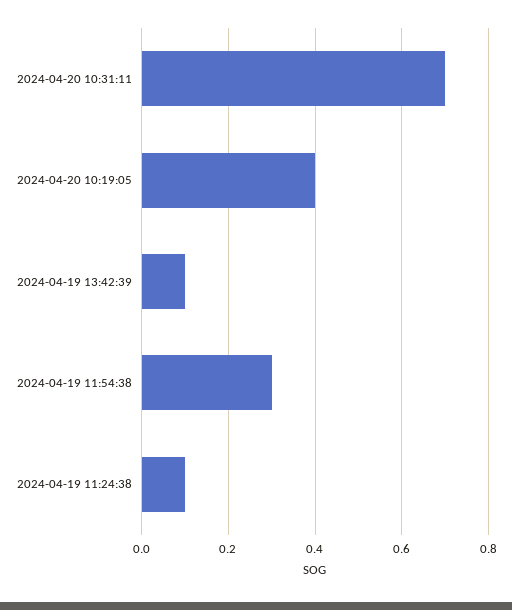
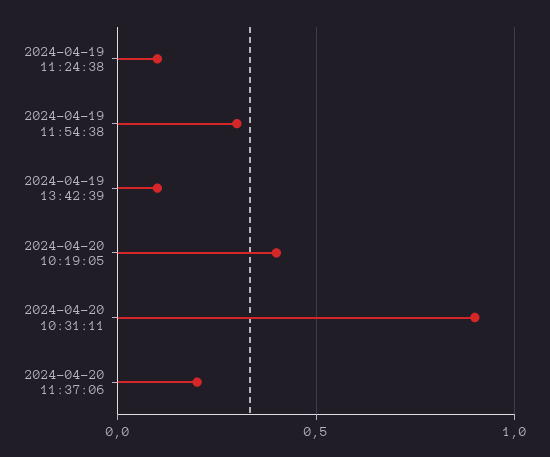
2024-04-20 10:31:11: 0.7 -> 0.9
2024-04-20 11:37:06: none -> 0.2

